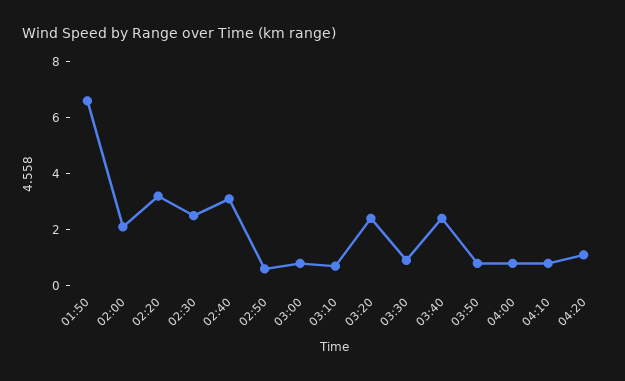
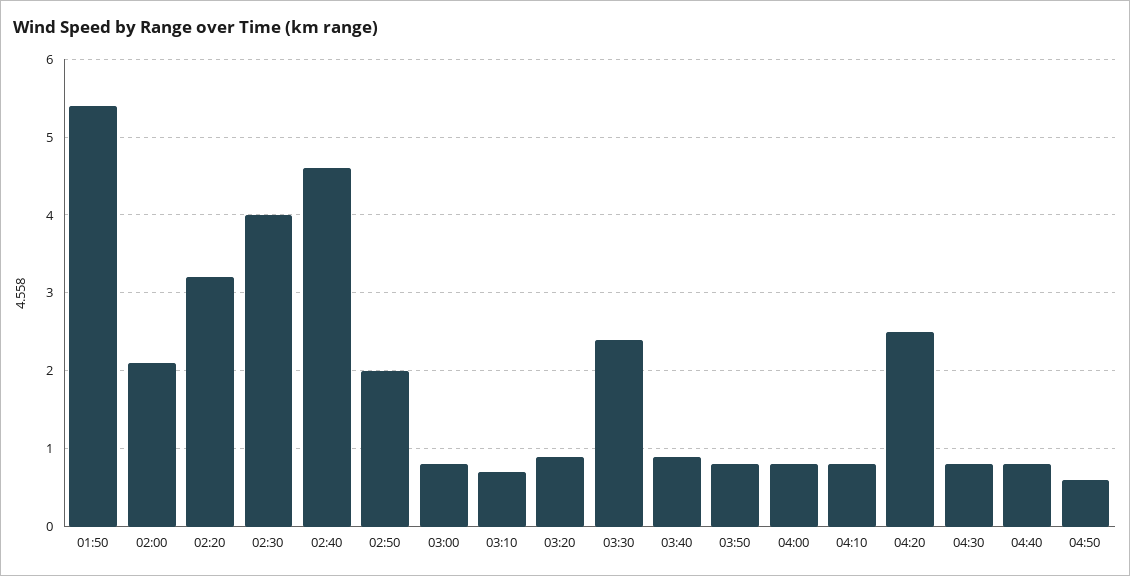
01:50: 6.5 -> 5.4
02:30: 2.5 -> 4
02:40: 3 -> 4.6
02:50: 0.5 -> 2
03:20: 2.5 -> 0.9
03:30: 1 -> 2.4
03:40: 2.5 -> 0.9
04:20: 1 -> 2.5
04:30: none -> 0.8
04:40: none -> 0.8
04:50: none -> 0.6

